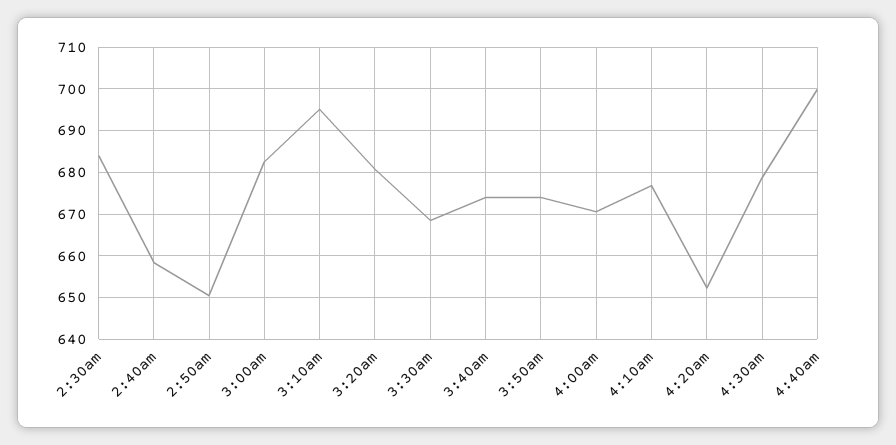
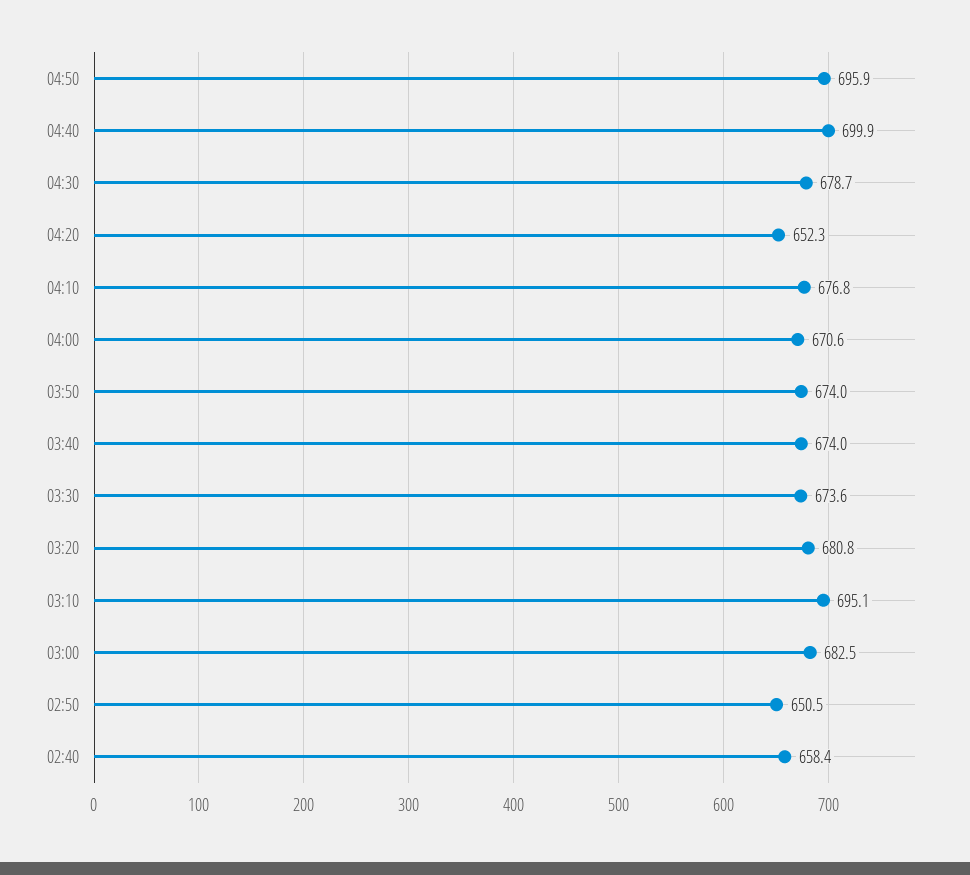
2:30am: 684 -> none
3:30am: 668 -> 673.6
04:50: none -> 695.9

